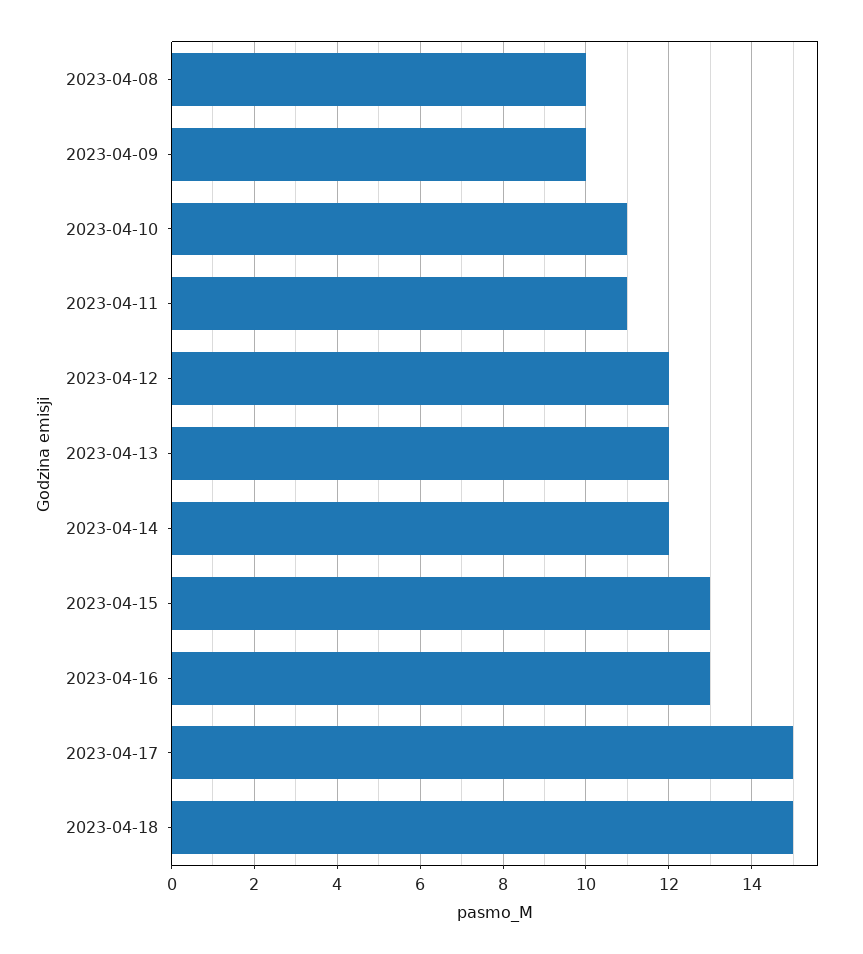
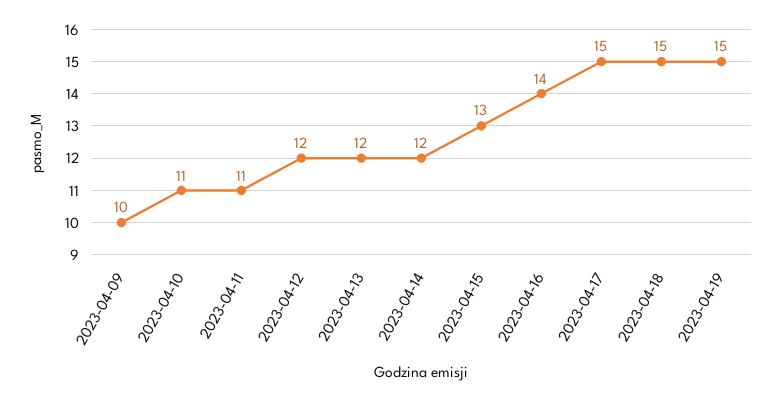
2023-04-08: 10 -> none
2023-04-16: 13 -> 14
2023-04-19: none -> 15

